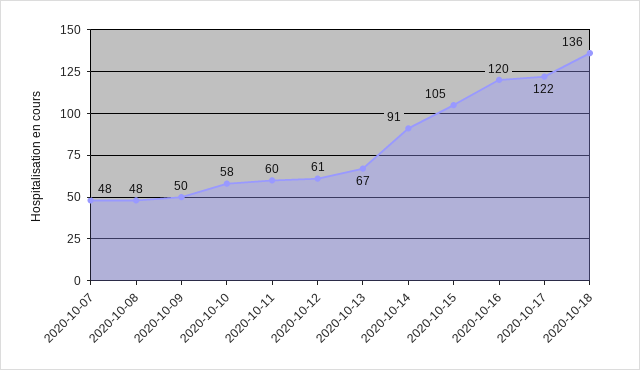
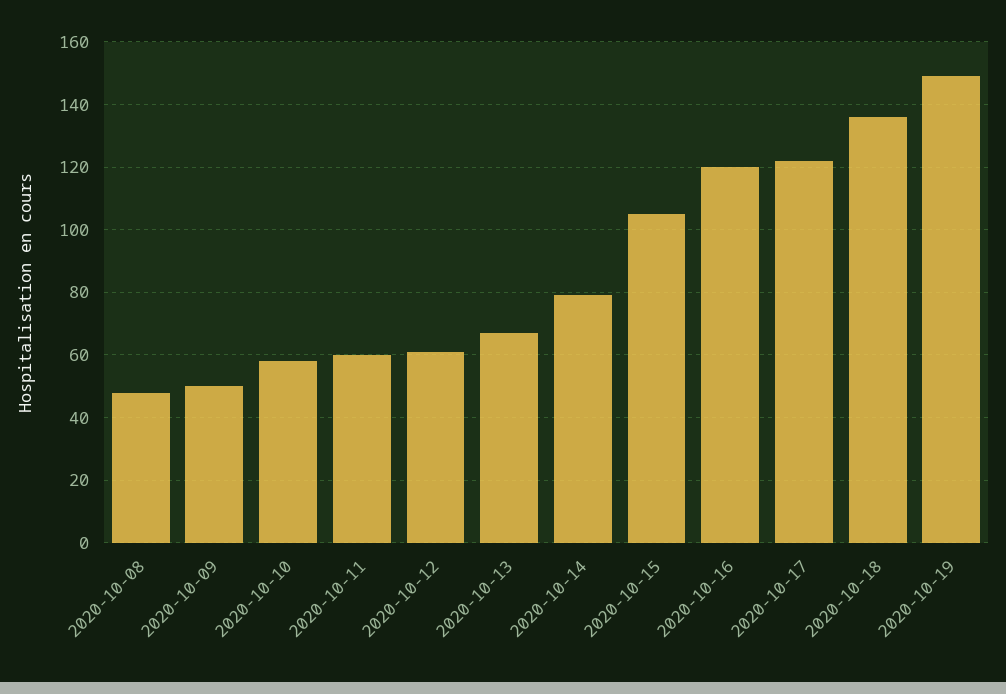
2020-10-07: 48 -> none
2020-10-14: 91 -> 80
2020-10-19: none -> 150

